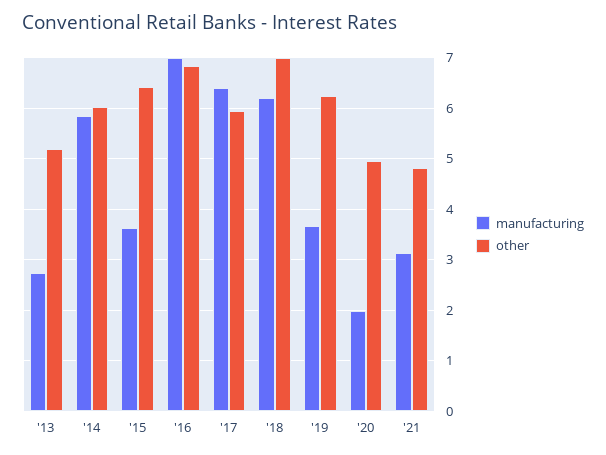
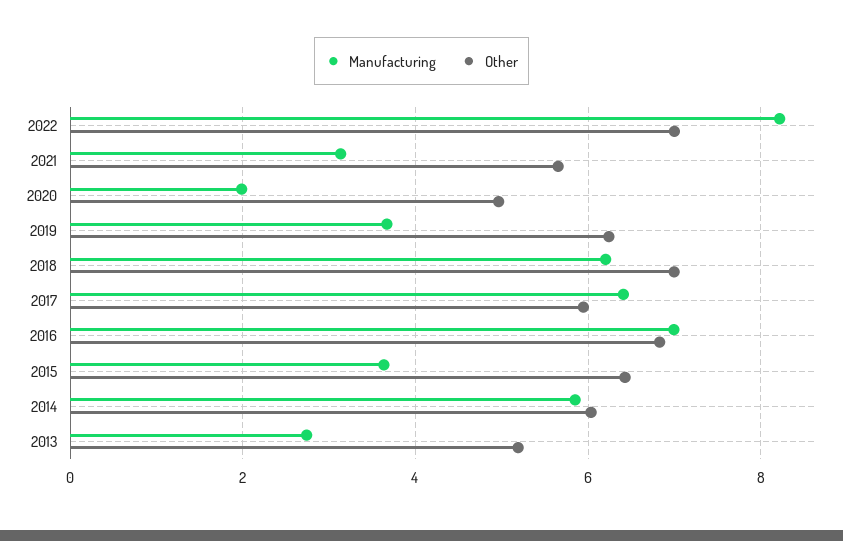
other, '21: 4.8 -> 5.6
manufacturing, 2022: none -> 8.2
other, 2022: none -> 7

